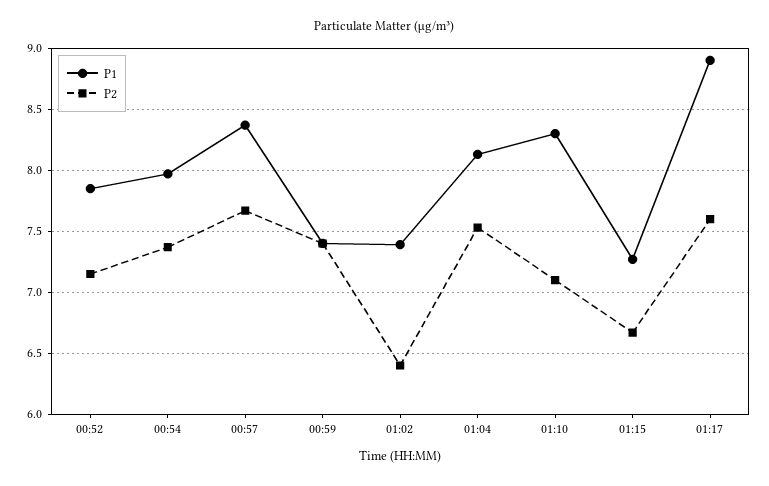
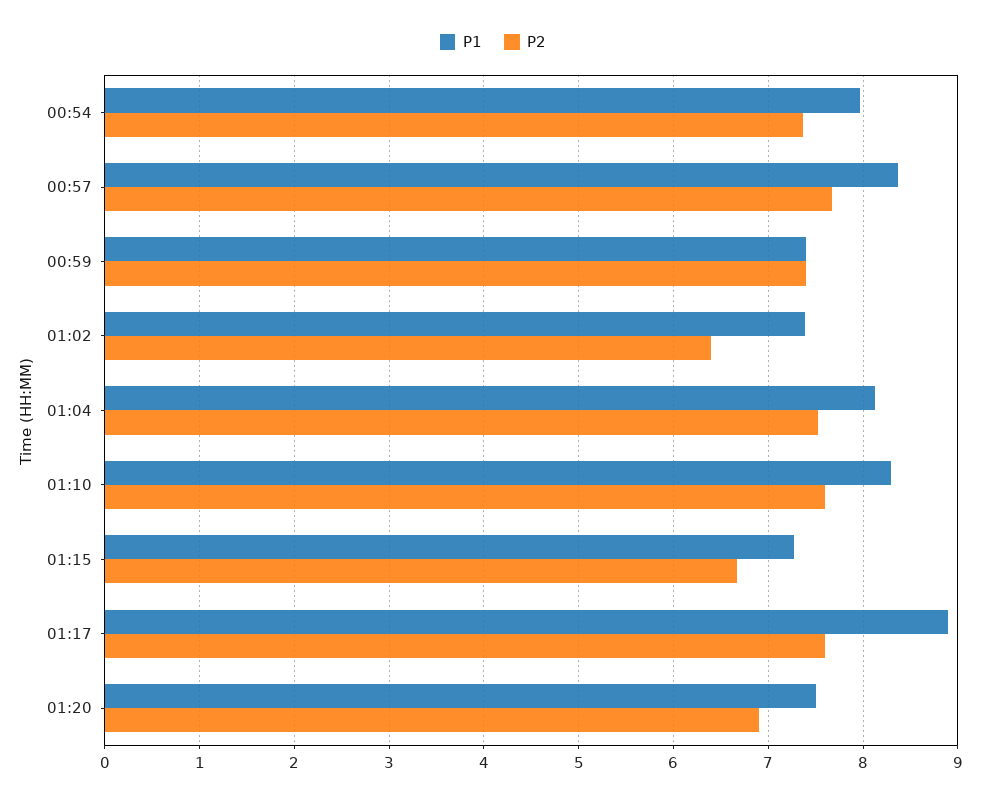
P1, 00:52: 7.85 -> none
P2, 00:52: 7.15 -> none
P2, 01:10: 7.1 -> 7.6
P1, 01:20: none -> 7.5
P2, 01:20: none -> 6.9

